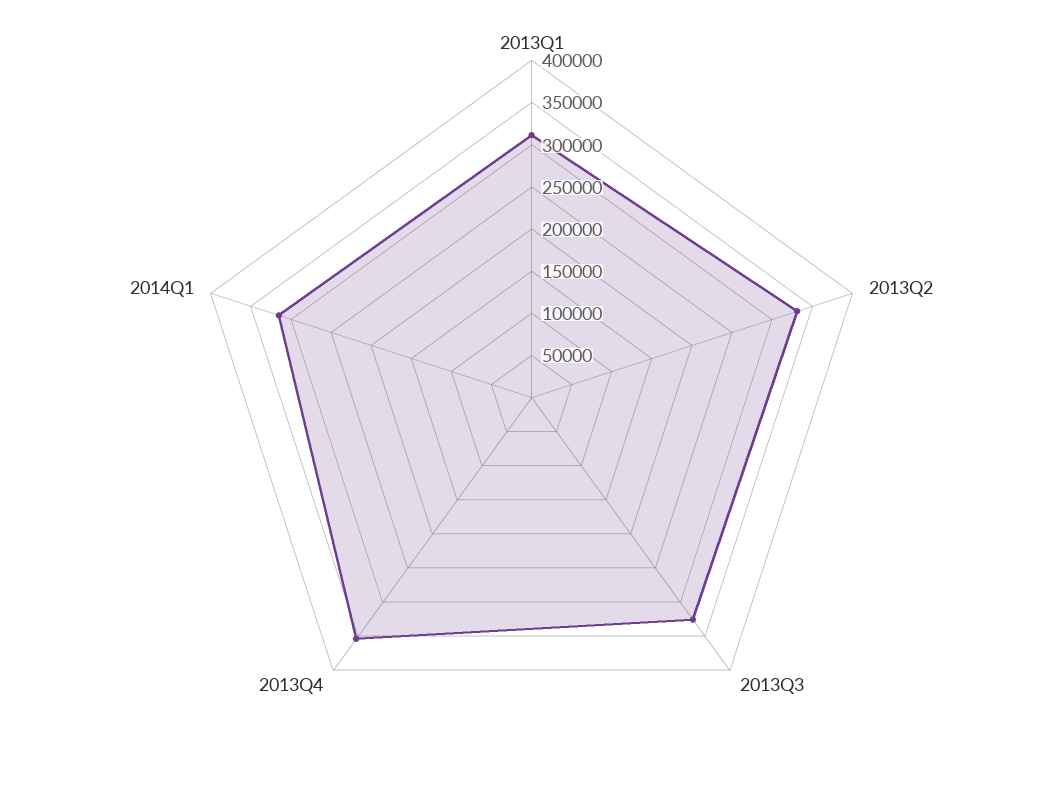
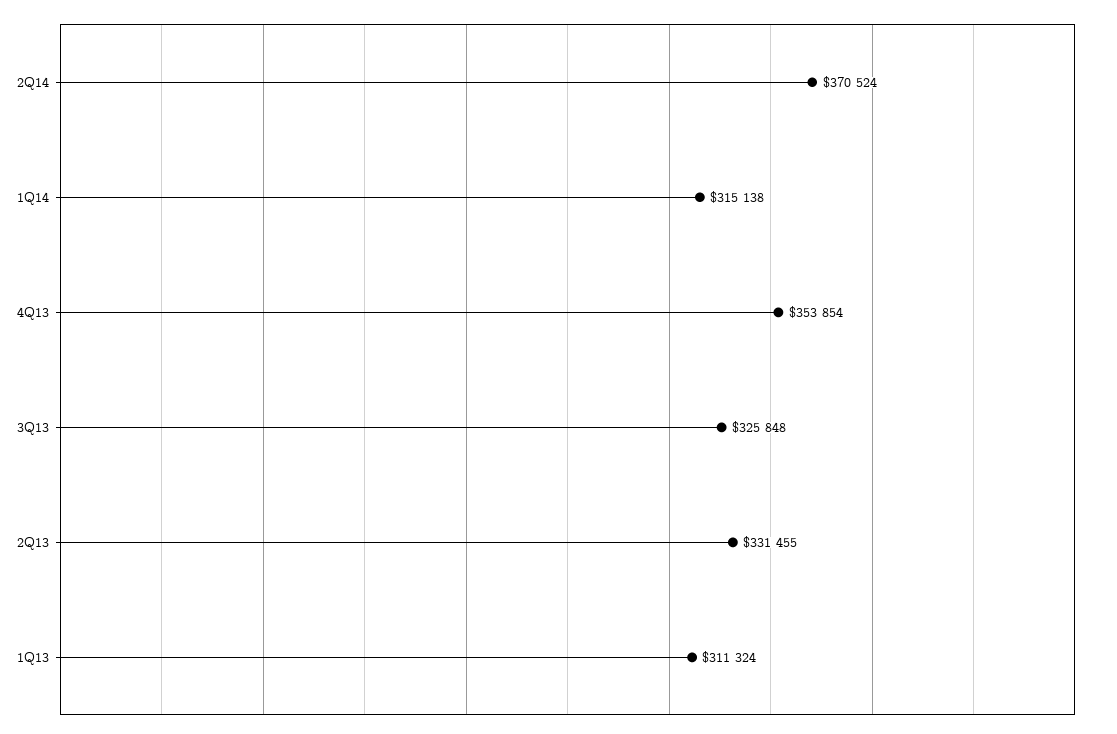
2Q14: none -> 370524

